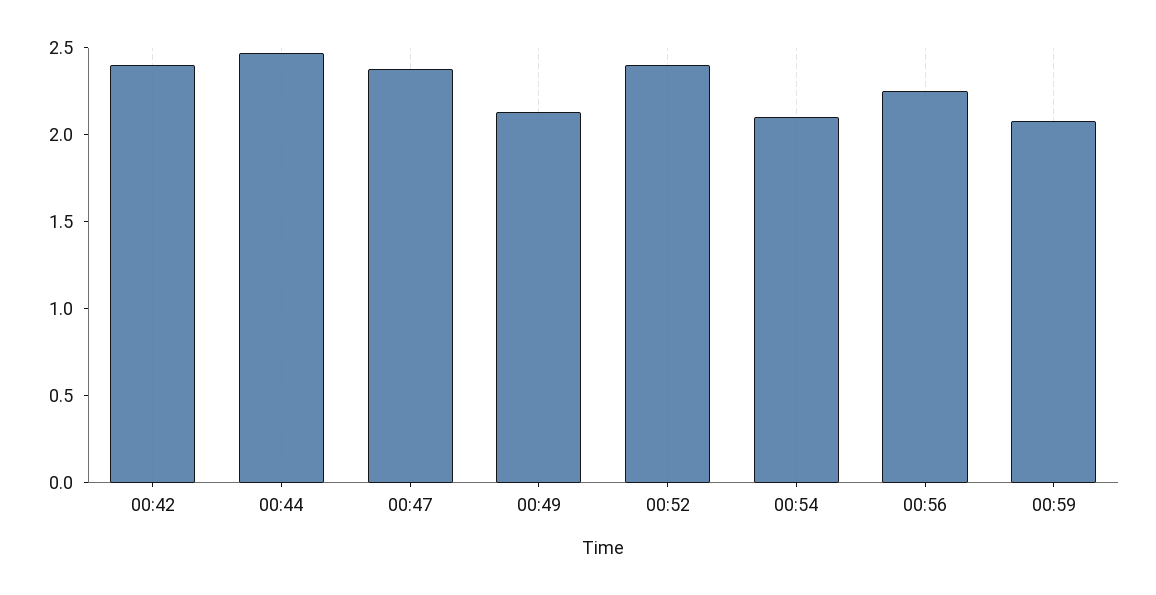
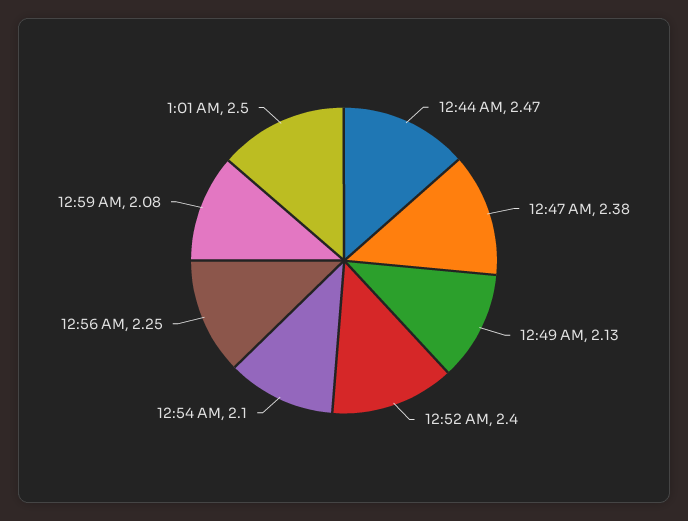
00:42: 2.4 -> none
1:01 AM: none -> 2.5

